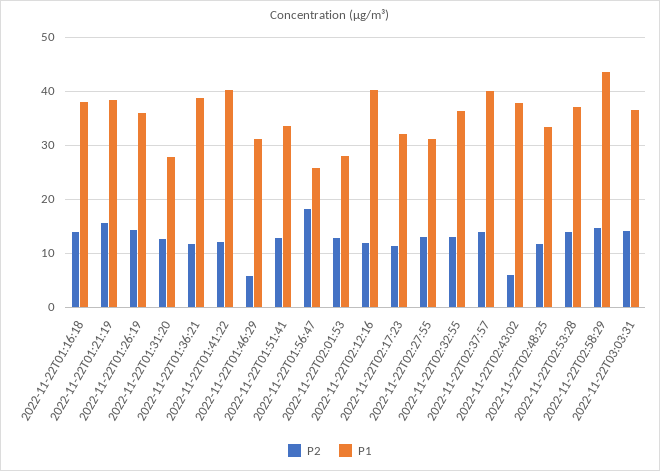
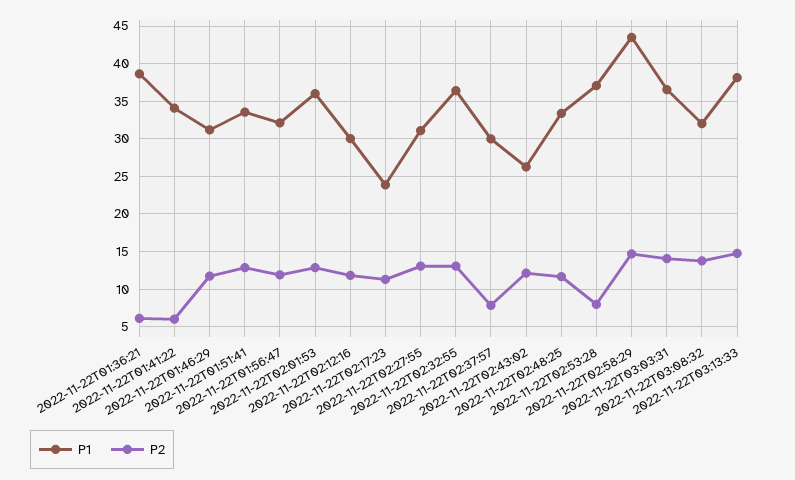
P2, 2022-11-22T01:16:18: 14 -> none
P1, 2022-11-22T01:16:18: 38 -> none
P2, 2022-11-22T01:21:19: 16 -> none
P1, 2022-11-22T01:21:19: 38 -> none
P2, 2022-11-22T01:26:19: 14 -> none
P1, 2022-11-22T01:26:19: 36 -> none
P2, 2022-11-22T01:31:20: 12 -> none
P1, 2022-11-22T01:31:20: 28 -> none
P2, 2022-11-22T01:36:21: 12 -> 6
P2, 2022-11-22T01:41:22: 12 -> 6
P1, 2022-11-22T01:41:22: 40 -> 34
P2, 2022-11-22T01:46:29: 6 -> 12
P2, 2022-11-22T01:56:47: 18 -> 12
P1, 2022-11-22T01:56:47: 26 -> 32
P1, 2022-11-22T02:01:53: 28 -> 36
P1, 2022-11-22T02:12:16: 40 -> 30
P1, 2022-11-22T02:17:23: 32 -> 24
P2, 2022-11-22T02:37:57: 14 -> 8
P1, 2022-11-22T02:37:57: 40 -> 30
P2, 2022-11-22T02:43:02: 6 -> 12
P1, 2022-11-22T02:43:02: 38 -> 26
P2, 2022-11-22T02:53:28: 14 -> 8
P1, 2022-11-22T03:08:32: none -> 32
P2, 2022-11-22T03:08:32: none -> 14
P1, 2022-11-22T03:13:33: none -> 38
P2, 2022-11-22T03:13:33: none -> 15

